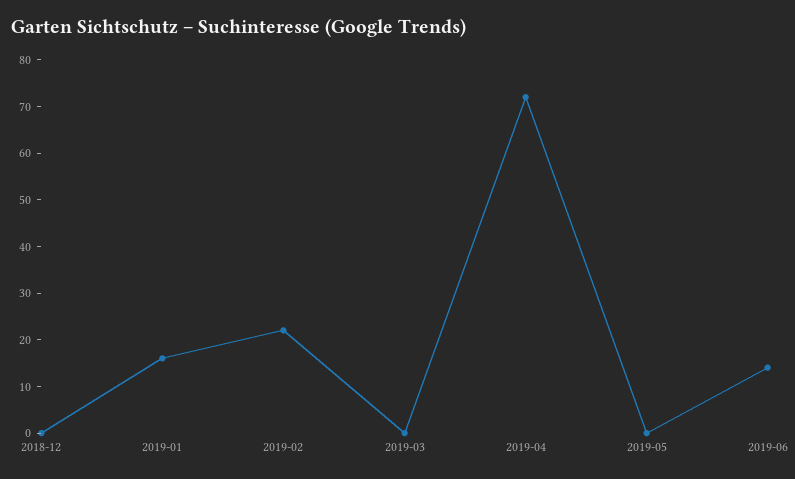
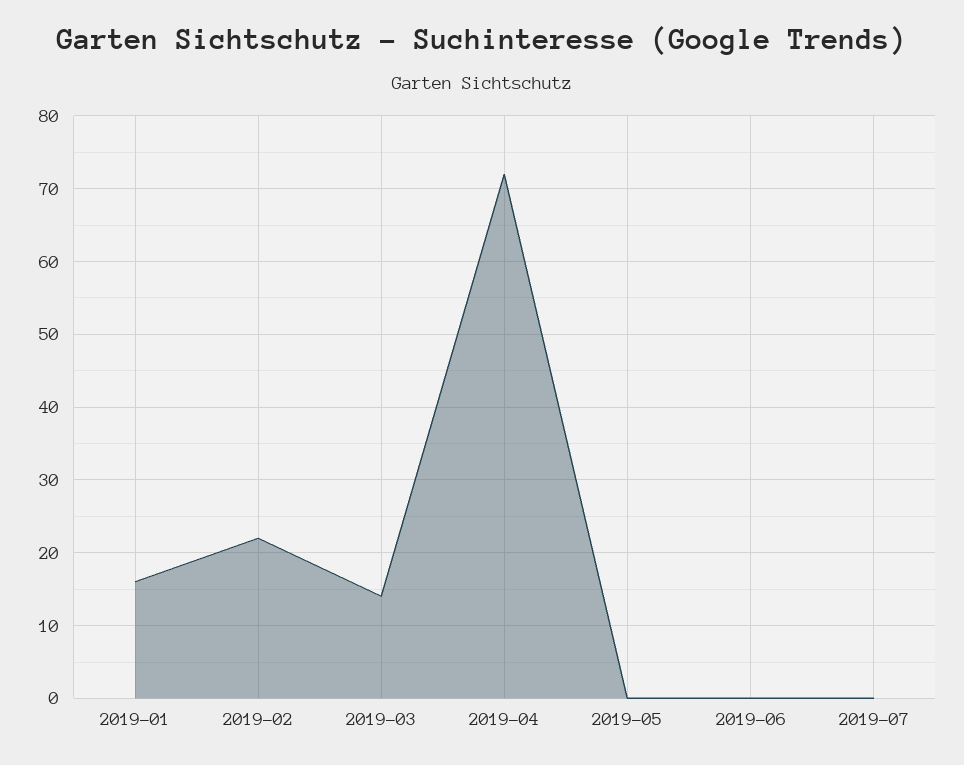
2018-12: 0 -> none
2019-03: 0 -> 14
2019-06: 15 -> 0
2019-07: none -> 0

